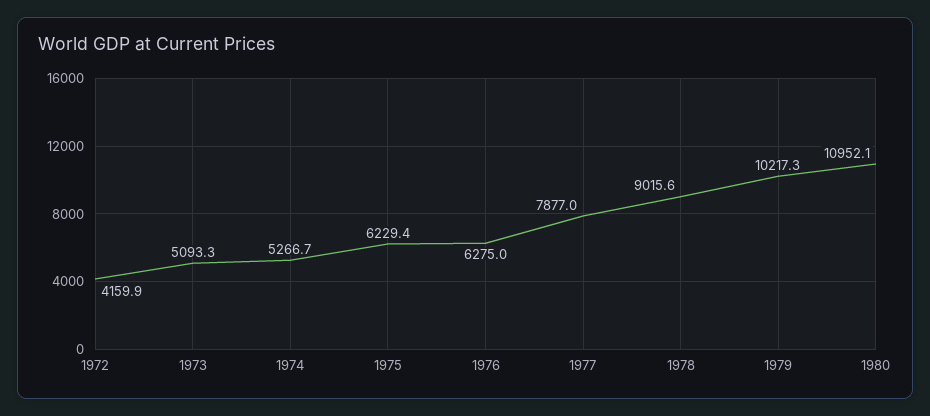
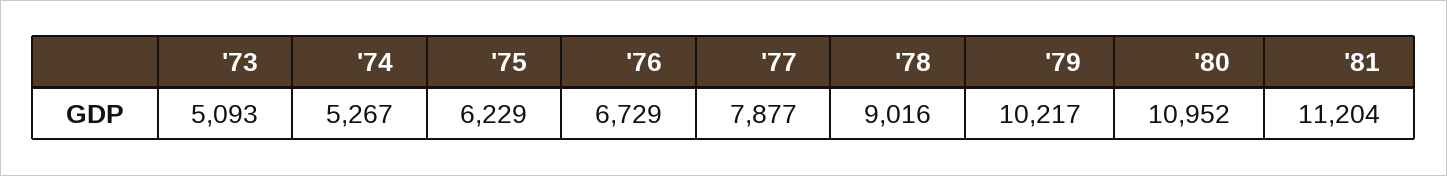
1972: 4159.9 -> none
1976: 6275 -> 6729
'81: none -> 11204

